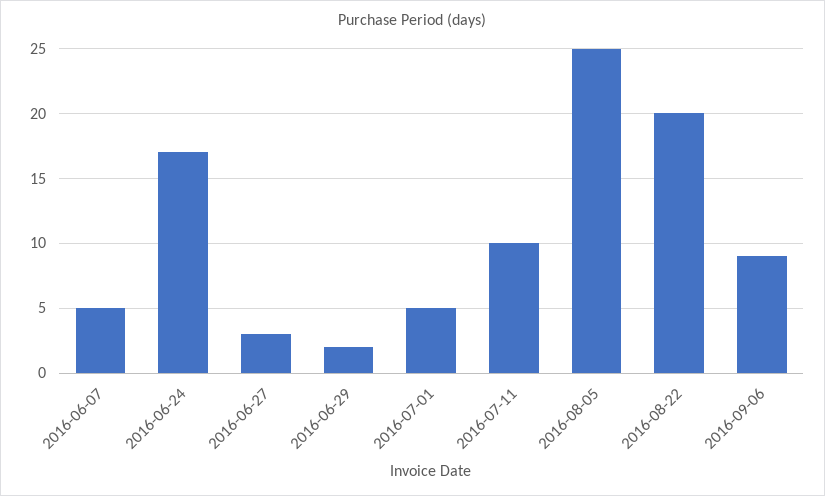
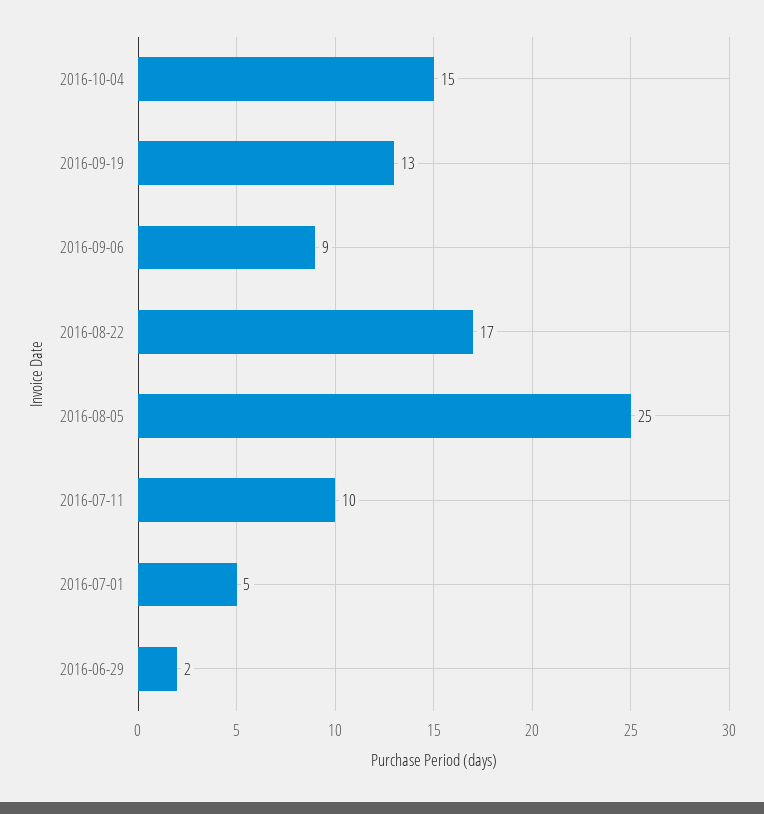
2016-06-07: 5 -> none
2016-06-24: 17 -> none
2016-06-27: 3 -> none
2016-08-22: 20 -> 17
2016-10-04: none -> 15
2016-09-19: none -> 13

